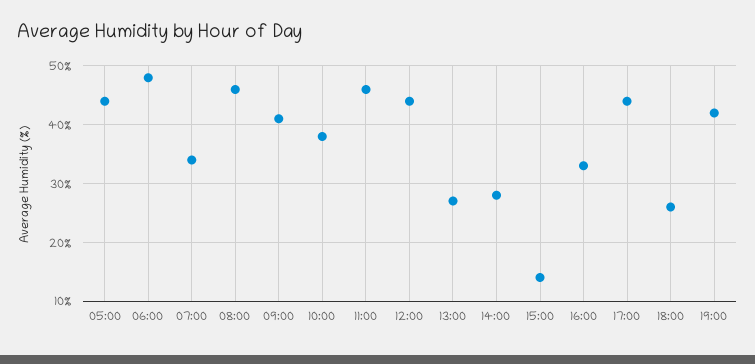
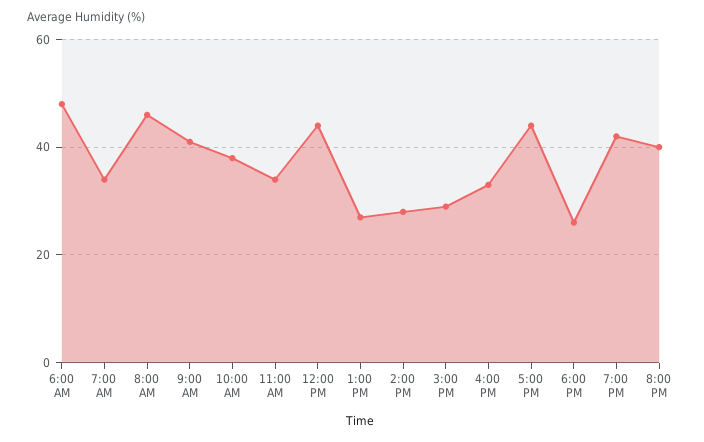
05:00: 45 -> none
11:00: 45 -> 35
15:00: 15 -> 30
8:00 PM: none -> 40

